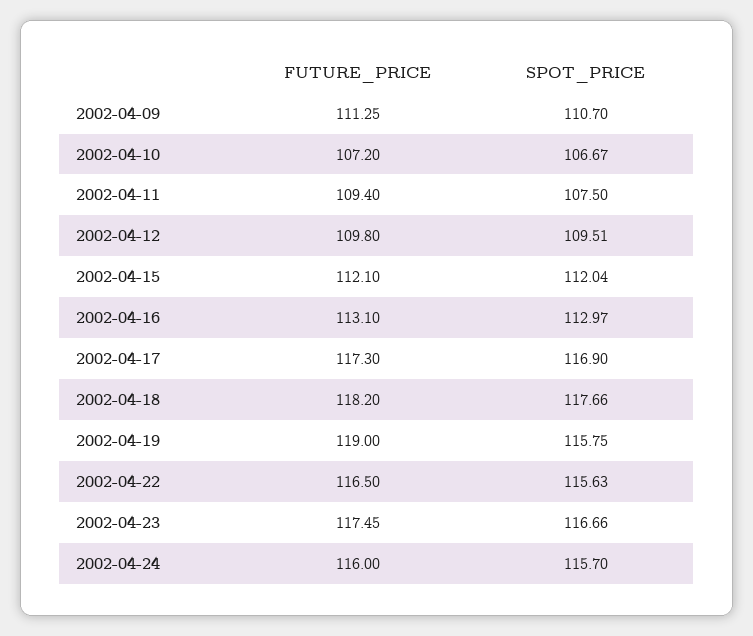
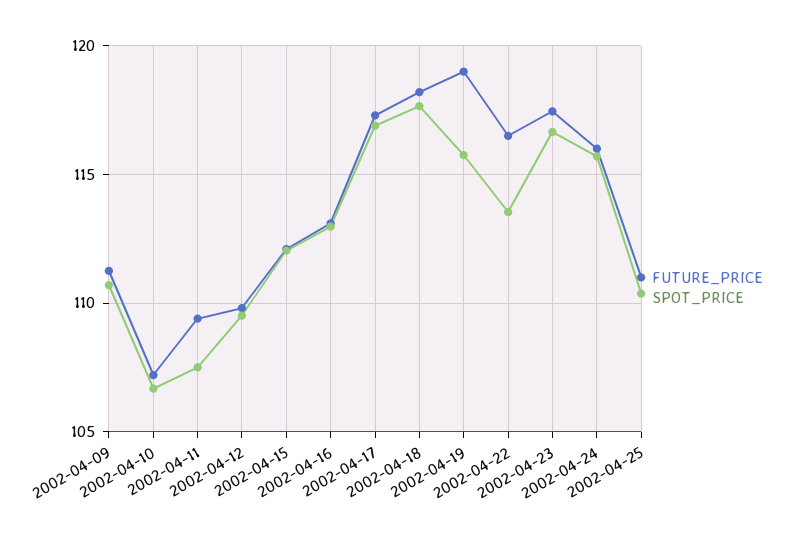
SPOT_PRICE, 2002-04-22: 115.63 -> 113.5
FUTURE_PRICE, 2002-04-25: none -> 111
SPOT_PRICE, 2002-04-25: none -> 110.5

